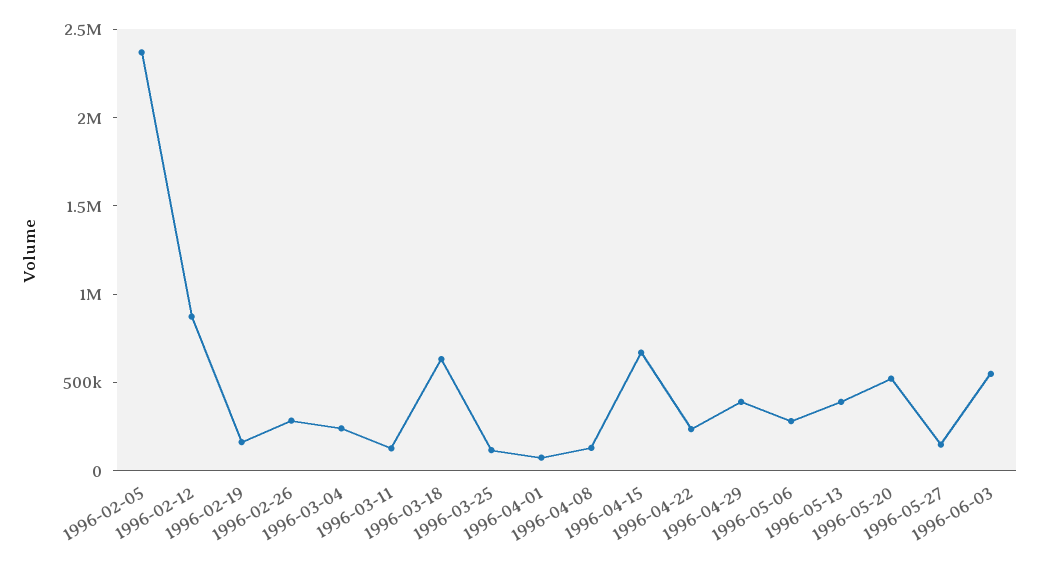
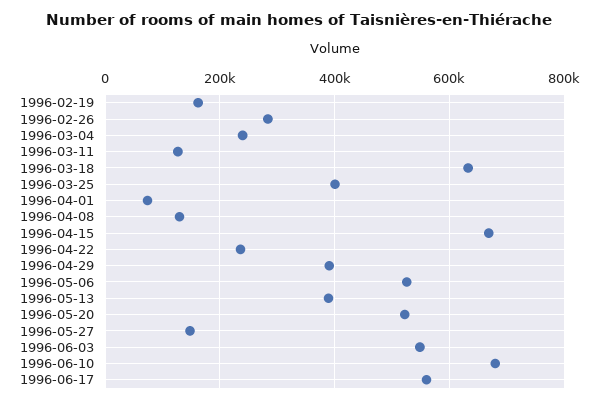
1996-02-05: 2400000 -> none
1996-02-12: 900000 -> none
1996-03-25: 100000 -> 400000
1996-05-06: 300000 -> 520000
1996-06-10: none -> 680000
1996-06-17: none -> 560000

